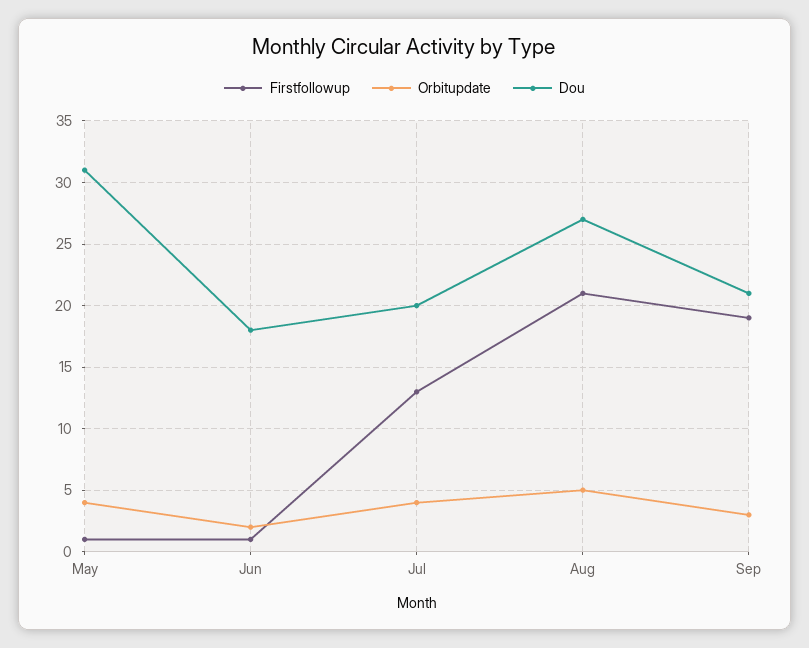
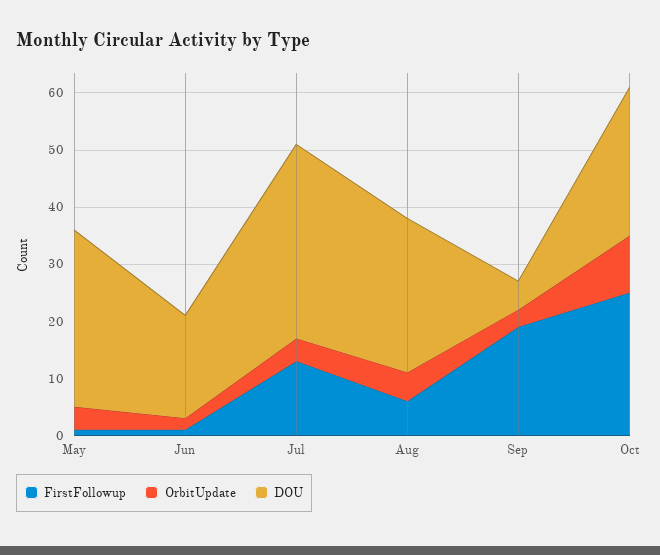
Dou, Jul: 20 -> 35
Firstfollowup, Aug: 21 -> 5
Dou, Sep: 21 -> 5
Firstfollowup, Oct: none -> 25
Orbitupdate, Oct: none -> 10
Dou, Oct: none -> 25

